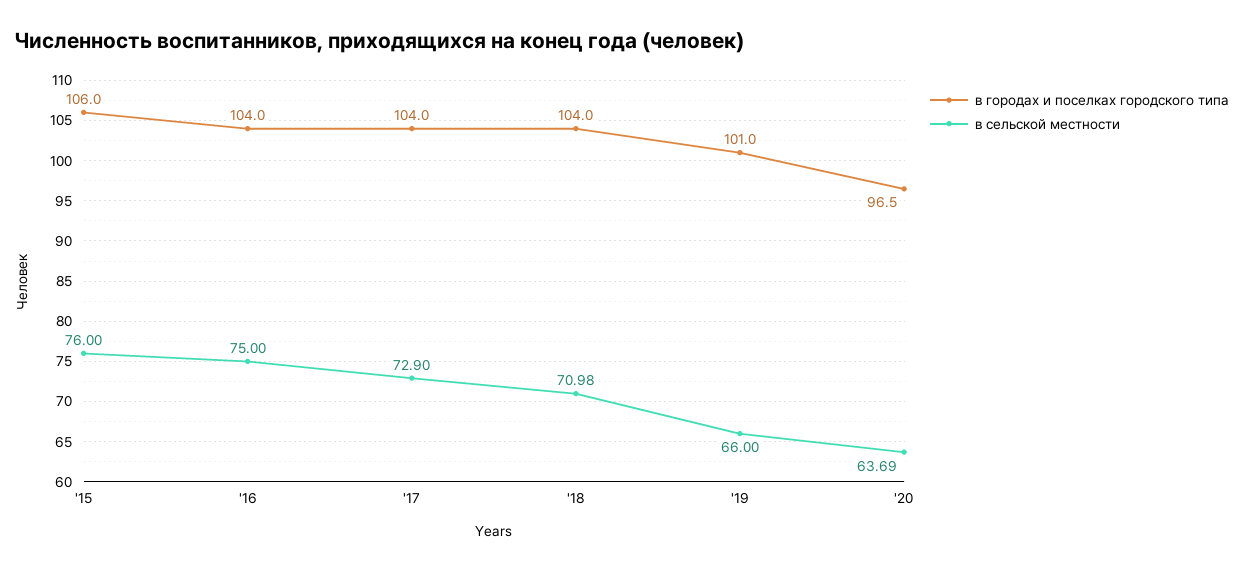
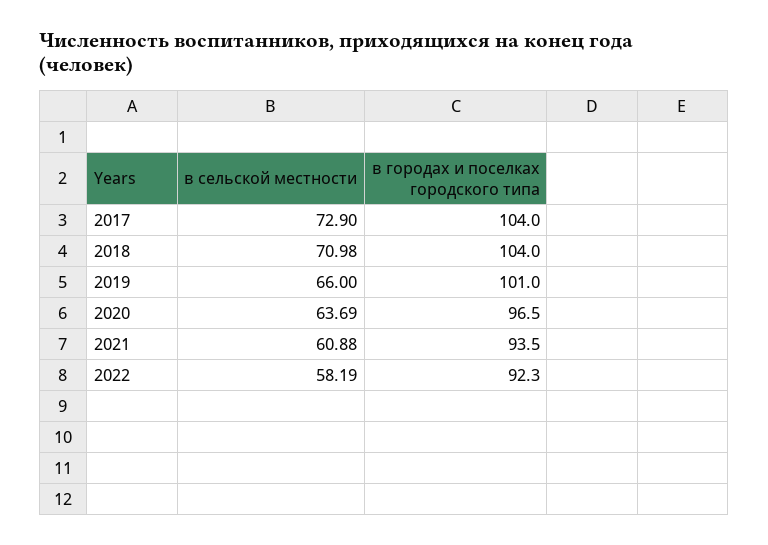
в городах и поселках городского типа, '15: 106 -> none
в сельской местности, '15: 76 -> none
в городах и поселках городского типа, '16: 104 -> none
в сельской местности, '16: 75 -> none
в сельской местности, 2021: none -> 60.88
в городах и поселках городского типа, 2021: none -> 93.5
в сельской местности, 2022: none -> 58.19
в городах и поселках городского типа, 2022: none -> 92.3

